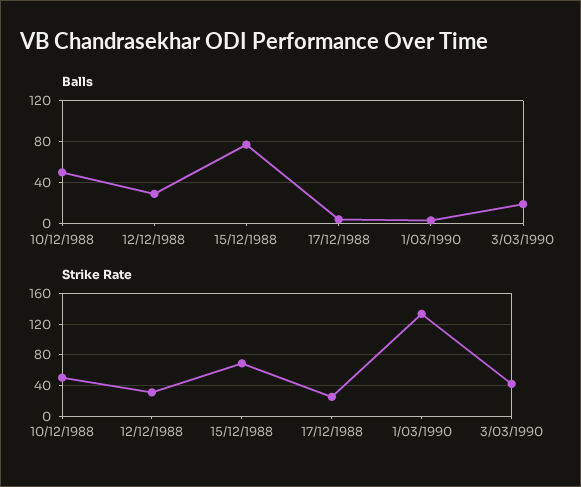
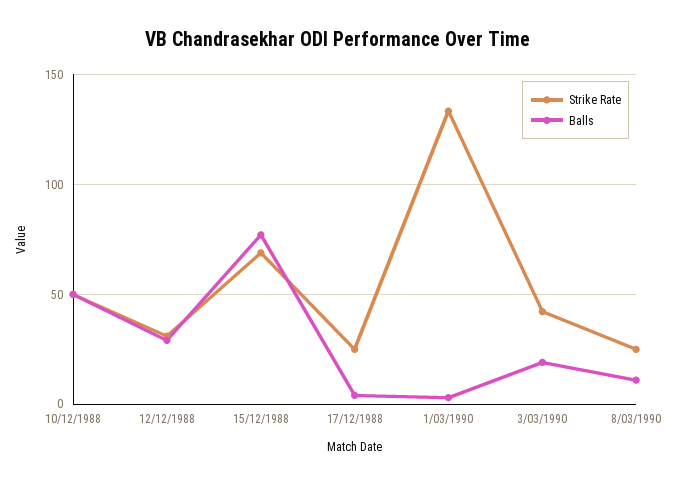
Strike Rate, 8/03/1990: none -> 25
Balls, 8/03/1990: none -> 10

